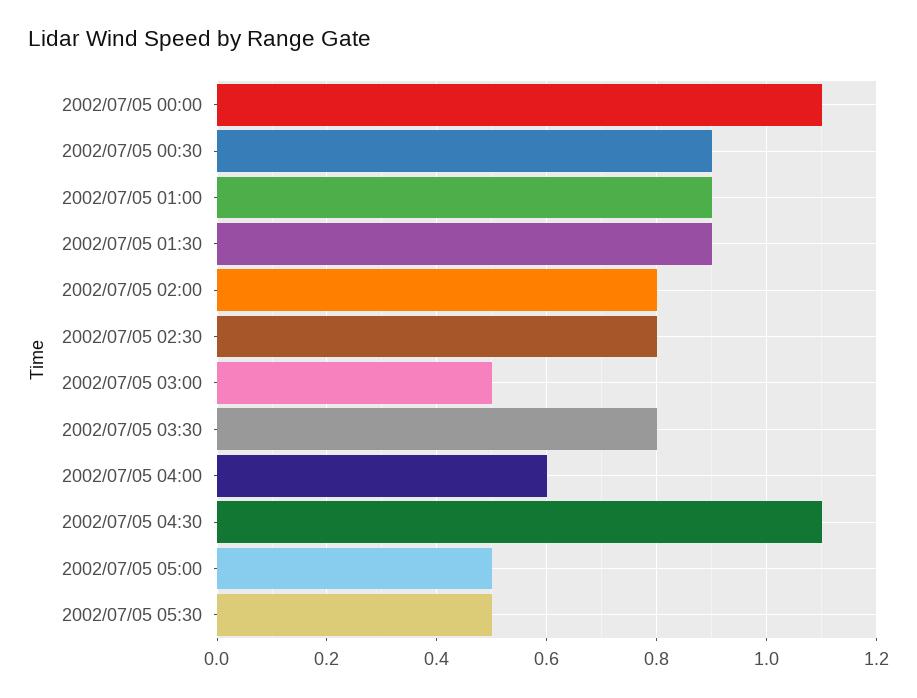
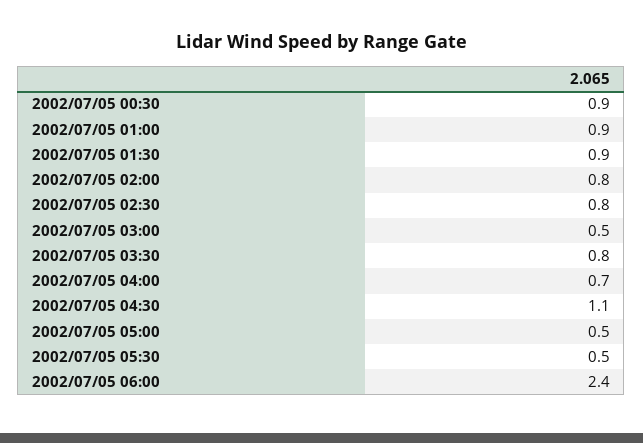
2002/07/05 00:00: 1.1 -> none
2002/07/05 04:00: 0.6 -> 0.7
2002/07/05 06:00: none -> 2.4

